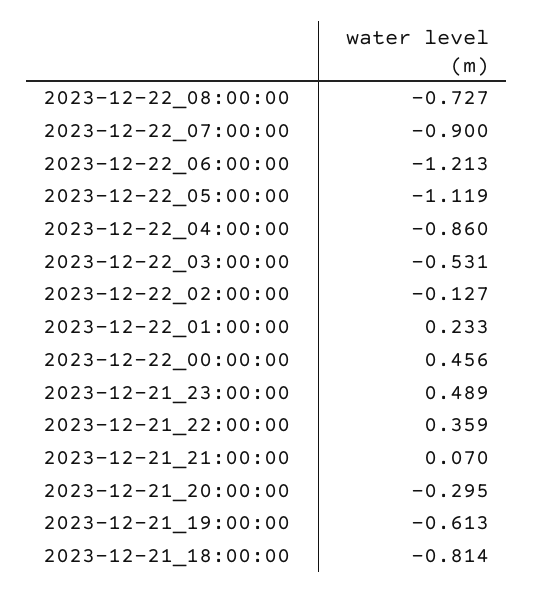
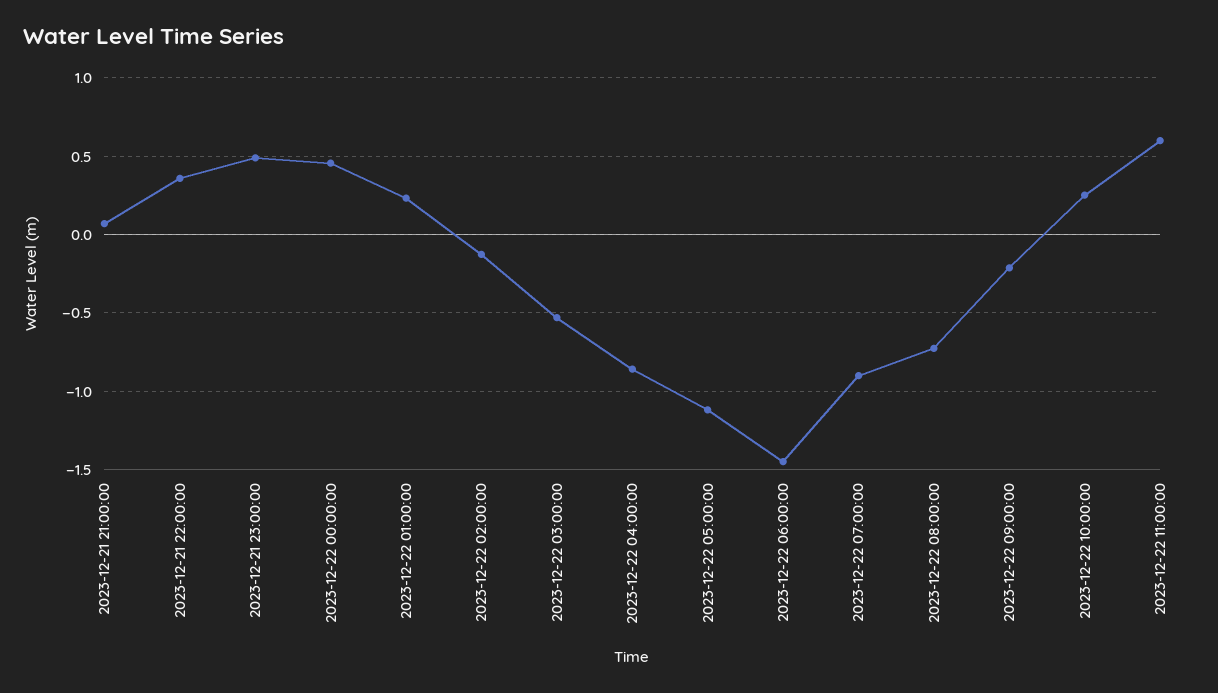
2023-12-22_06:00:00: -1.213 -> -1.45
2023-12-21_20:00:00: -0.295 -> none
2023-12-21_19:00:00: -0.613 -> none
2023-12-21_18:00:00: -0.814 -> none
2023-12-22 09:00:00: none -> -0.2
2023-12-22 10:00:00: none -> 0.25
2023-12-22 11:00:00: none -> 0.6

